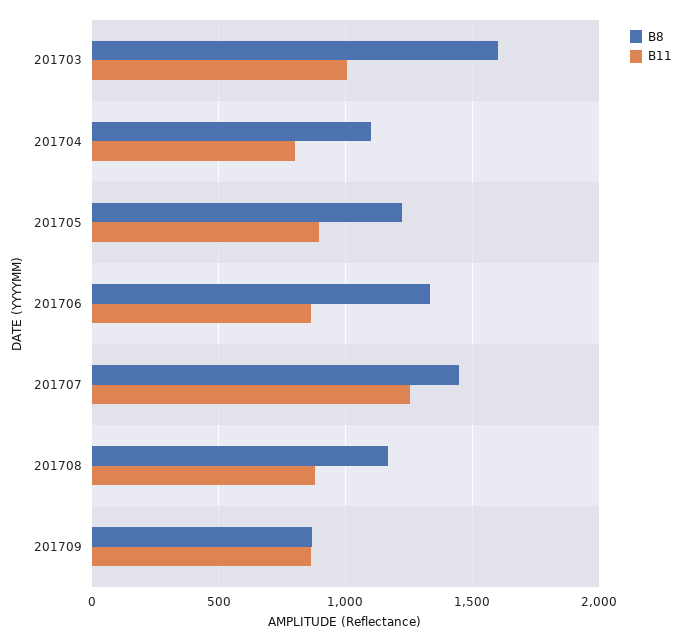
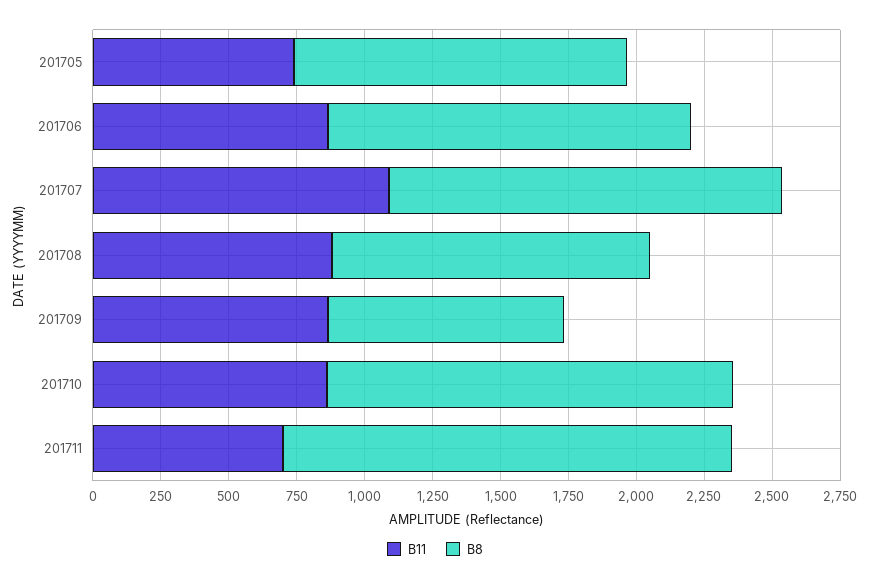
B8, 201703: 1600 -> none
B11, 201703: 1000 -> none
B8, 201704: 1100 -> none
B11, 201704: 800 -> none
B11, 201705: 900 -> 750
B11, 201707: 1250 -> 1100
B11, 201710: none -> 850
B8, 201710: none -> 1500
B11, 201711: none -> 700
B8, 201711: none -> 1650

